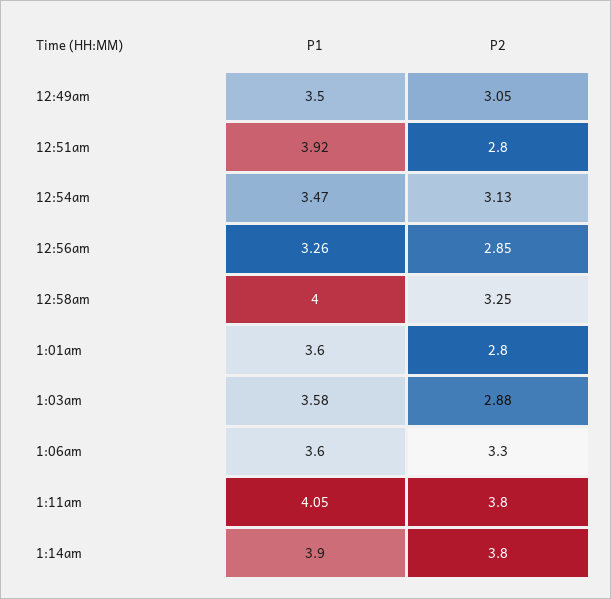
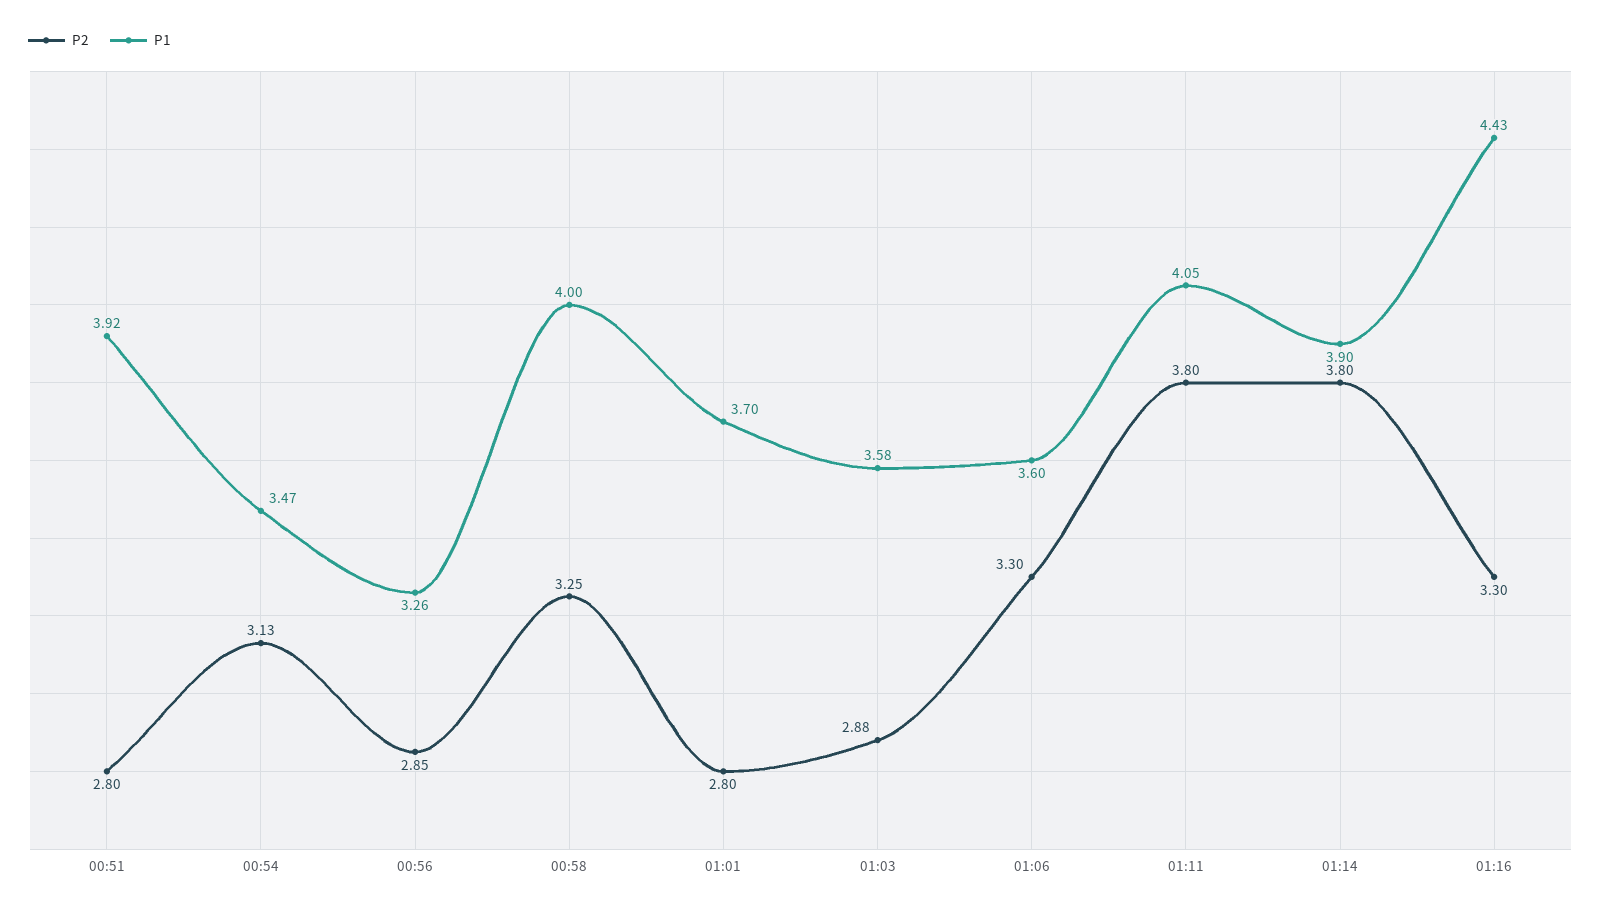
P1, 12:49am: 3.5 -> none
P2, 12:49am: 3.05 -> none
P1, 1:01am: 3.6 -> 3.7
P2, 01:16: none -> 3.3
P1, 01:16: none -> 4.43

